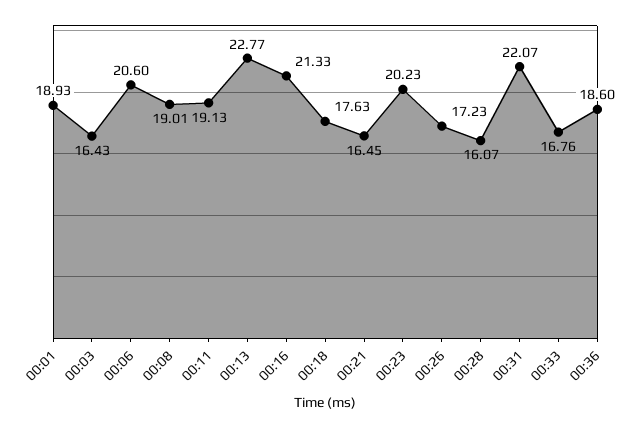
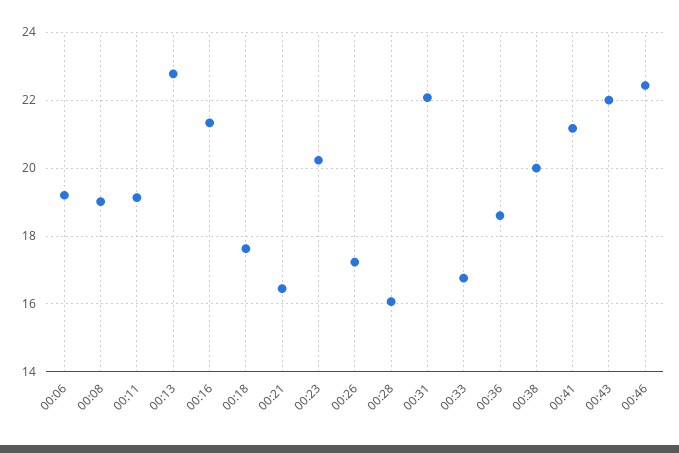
00:01: 18.93 -> none
00:03: 16.43 -> none
00:06: 20.6 -> 19.2
00:38: none -> 20
00:41: none -> 21.2
00:43: none -> 22
00:46: none -> 22.4

